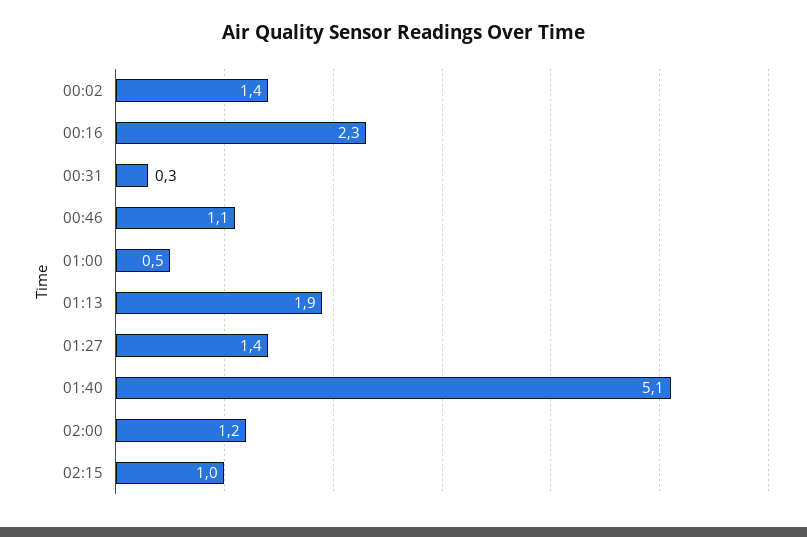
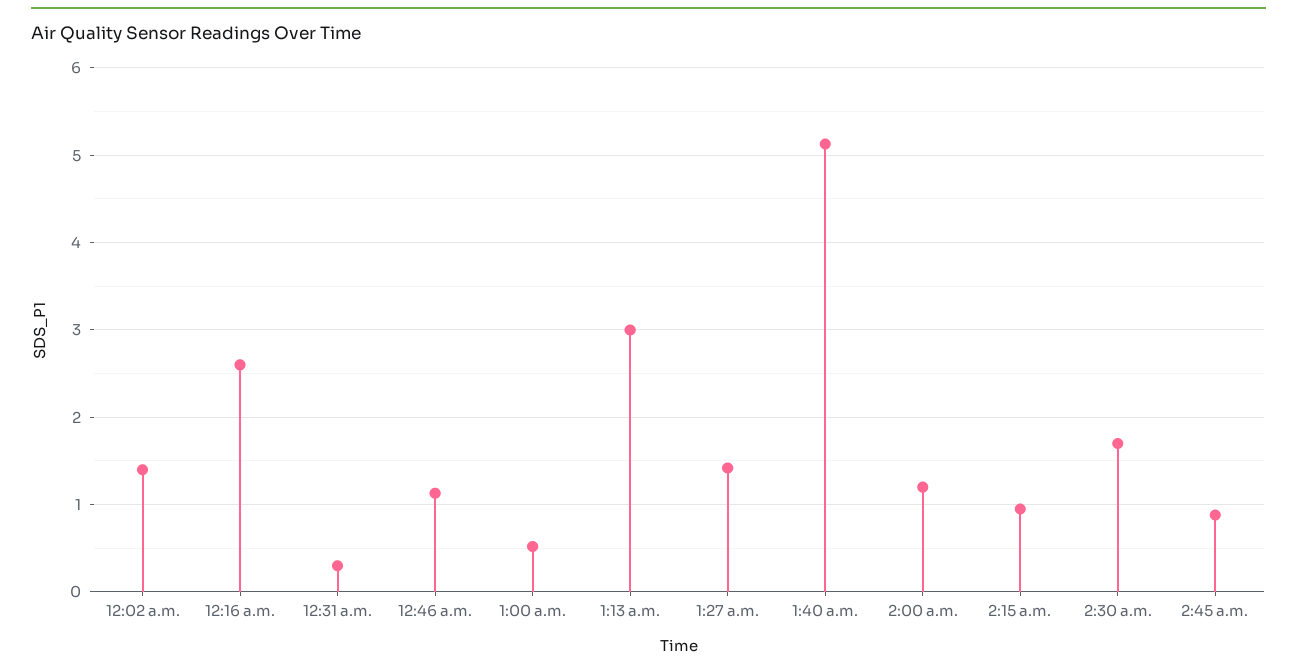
00:16: 2.3 -> 2.6
01:13: 1.9 -> 3
2:30 a.m.: none -> 1.7
2:45 a.m.: none -> 0.9

